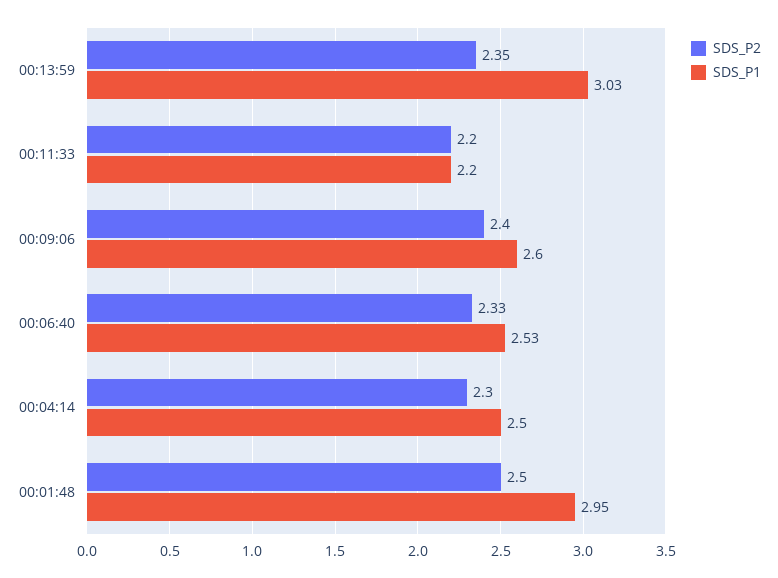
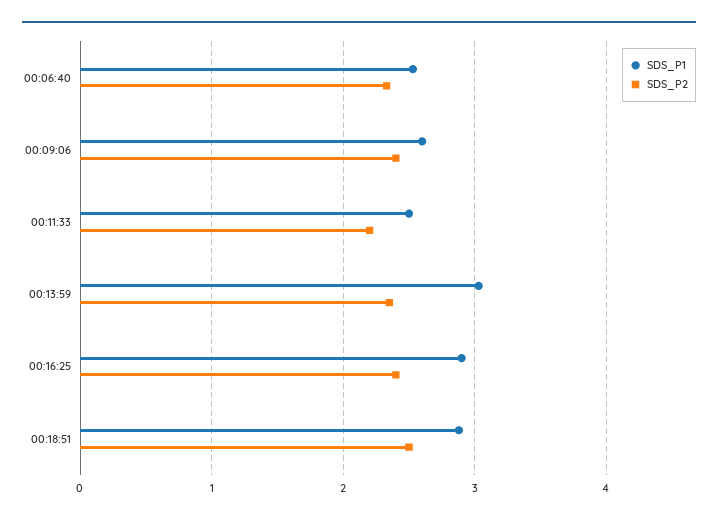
SDS_P1, 00:11:33: 2.2 -> 2.5
SDS_P2, 00:04:14: 2.3 -> none
SDS_P1, 00:04:14: 2.5 -> none
SDS_P2, 00:01:48: 2.5 -> none
SDS_P1, 00:01:48: 2.95 -> none
SDS_P1, 00:16:25: none -> 2.9
SDS_P2, 00:16:25: none -> 2.4
SDS_P1, 00:18:51: none -> 2.9
SDS_P2, 00:18:51: none -> 2.5

